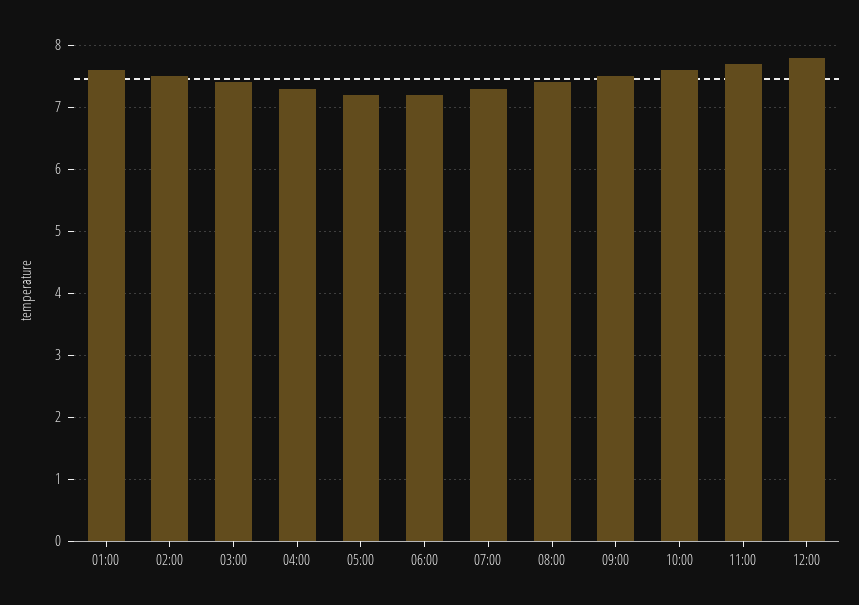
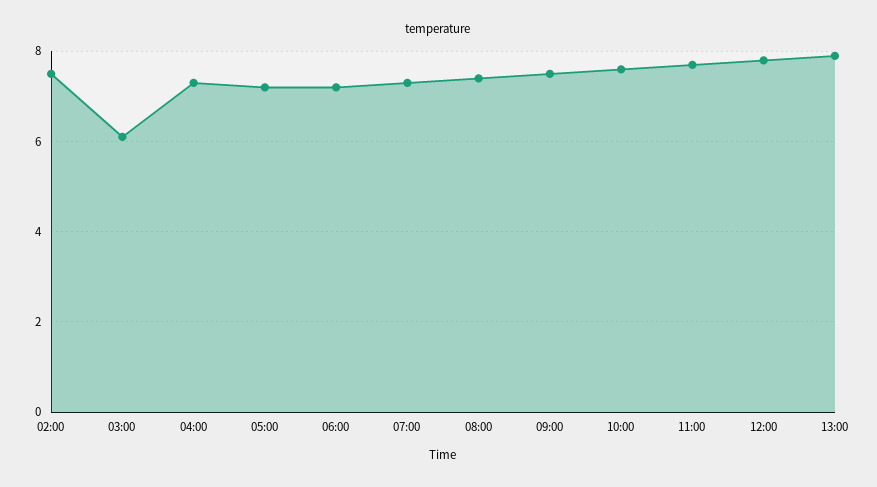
01:00: 7.6 -> none
03:00: 7.4 -> 6
13:00: none -> 8

